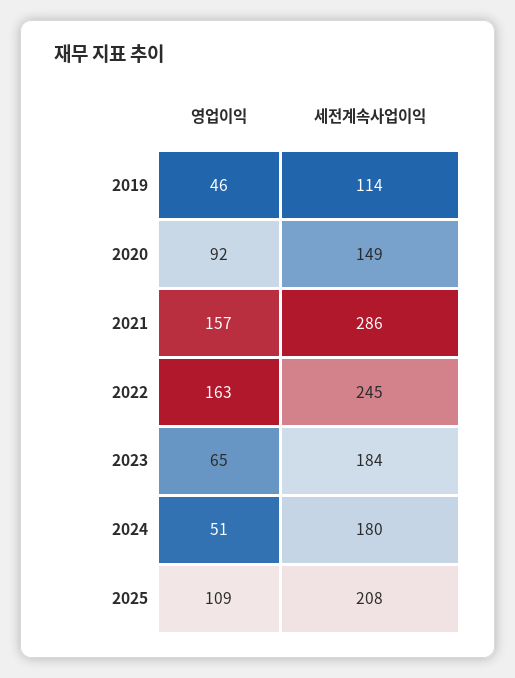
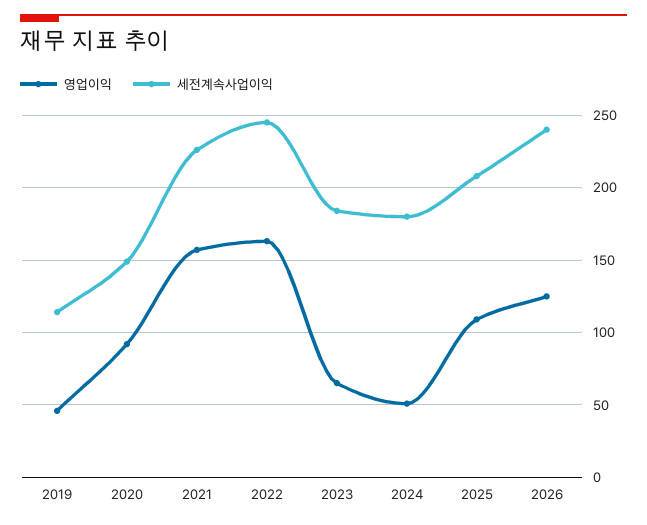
세전계속사업이익, 2021: 286 -> 225
영업이익, 2026: none -> 125
세전계속사업이익, 2026: none -> 240

